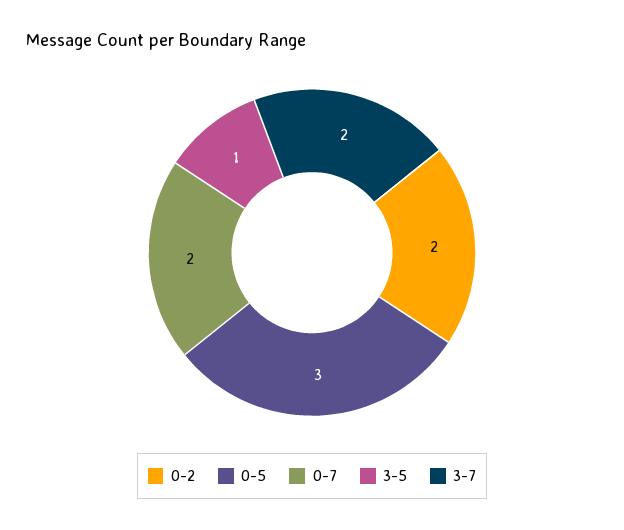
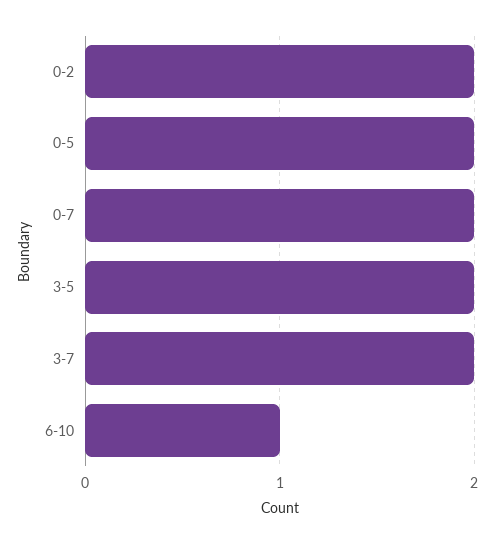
0-5: 3 -> 2
3-5: 1 -> 2
6-10: none -> 1

